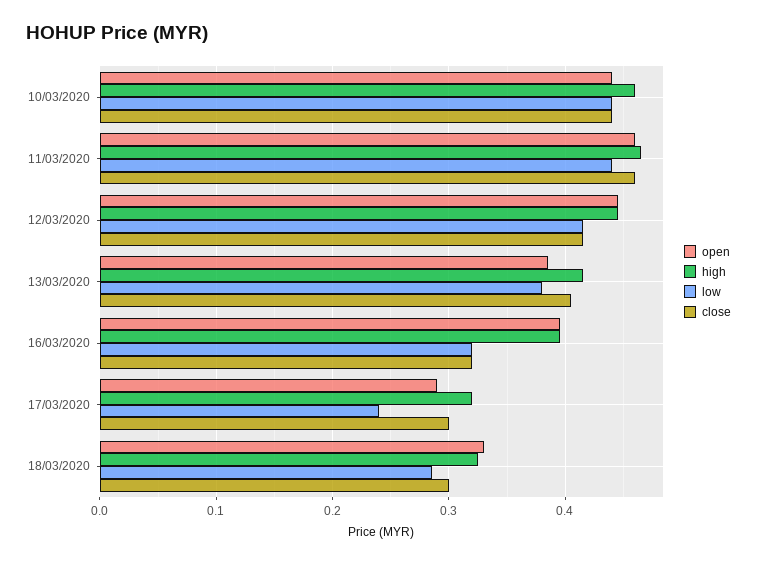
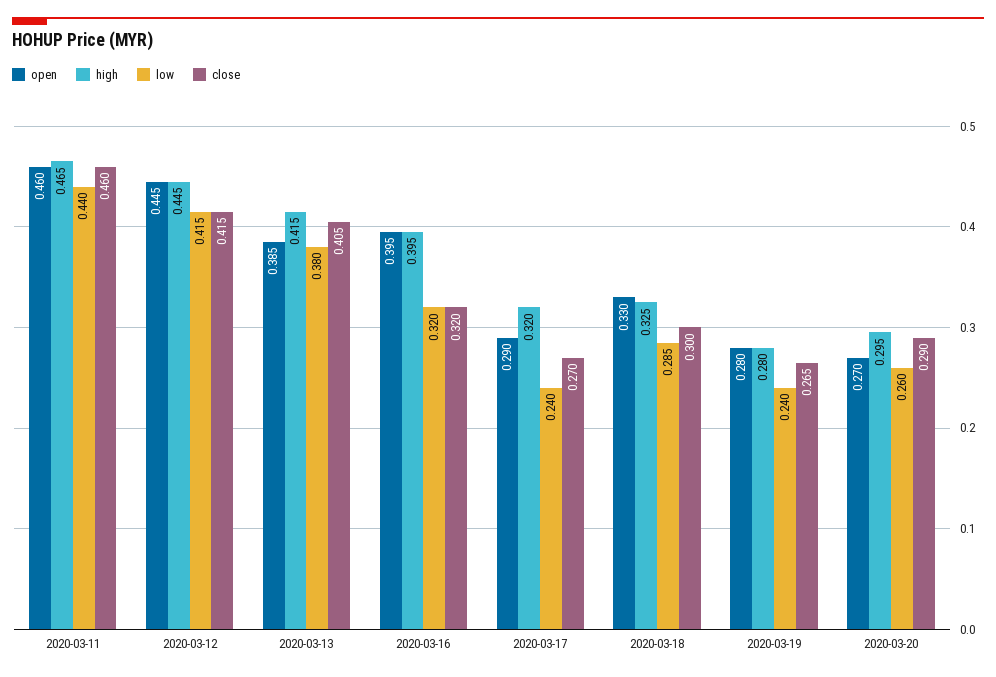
open, 10/03/2020: 0.44 -> none
high, 10/03/2020: 0.46 -> none
low, 10/03/2020: 0.44 -> none
close, 10/03/2020: 0.44 -> none
close, 17/03/2020: 0.3 -> 0.27
open, 2020-03-19: none -> 0.28
high, 2020-03-19: none -> 0.28
low, 2020-03-19: none -> 0.24
close, 2020-03-19: none -> 0.265
open, 2020-03-20: none -> 0.27
high, 2020-03-20: none -> 0.295
low, 2020-03-20: none -> 0.26
close, 2020-03-20: none -> 0.29

